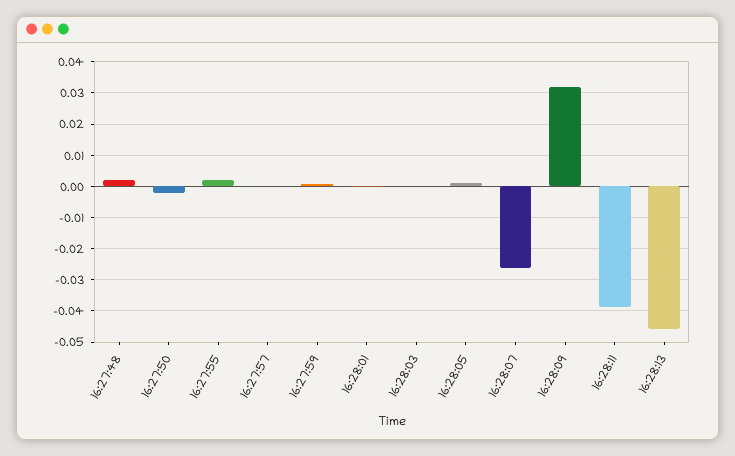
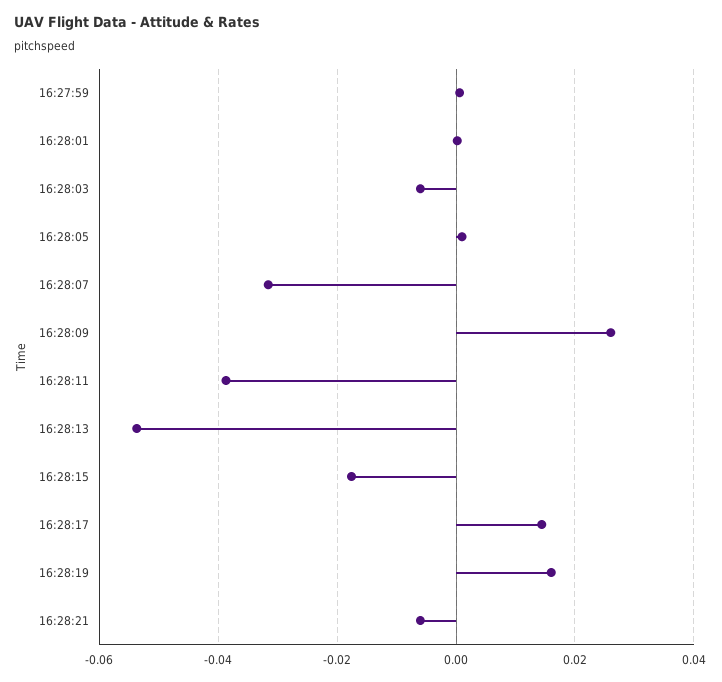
16:27:48: 0.002 -> none
16:27:50: -0.002 -> none
16:27:55: 0.002 -> none
16:27:57: 0 -> none
16:28:03: 0 -> -0.006
16:28:07: -0.026 -> -0.032
16:28:09: 0.032 -> 0.026
16:28:13: -0.046 -> -0.054
16:28:15: none -> -0.018
16:28:17: none -> 0.014
16:28:19: none -> 0.016
16:28:21: none -> -0.006

